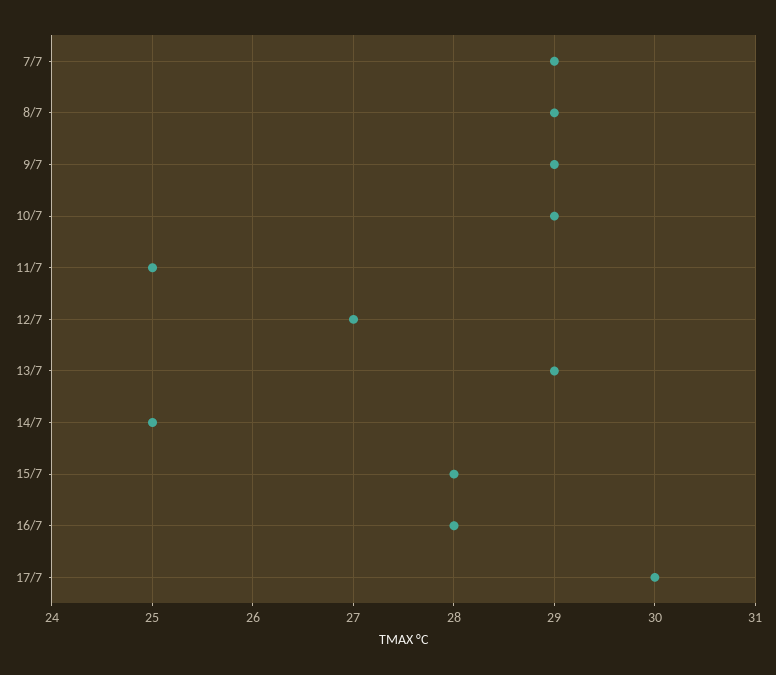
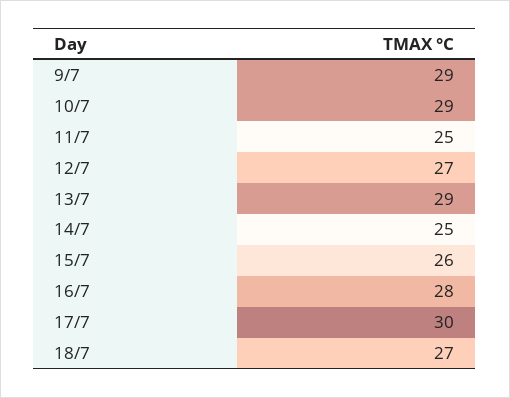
7/7: 29 -> none
8/7: 29 -> none
15/7: 28 -> 26
18/7: none -> 27

